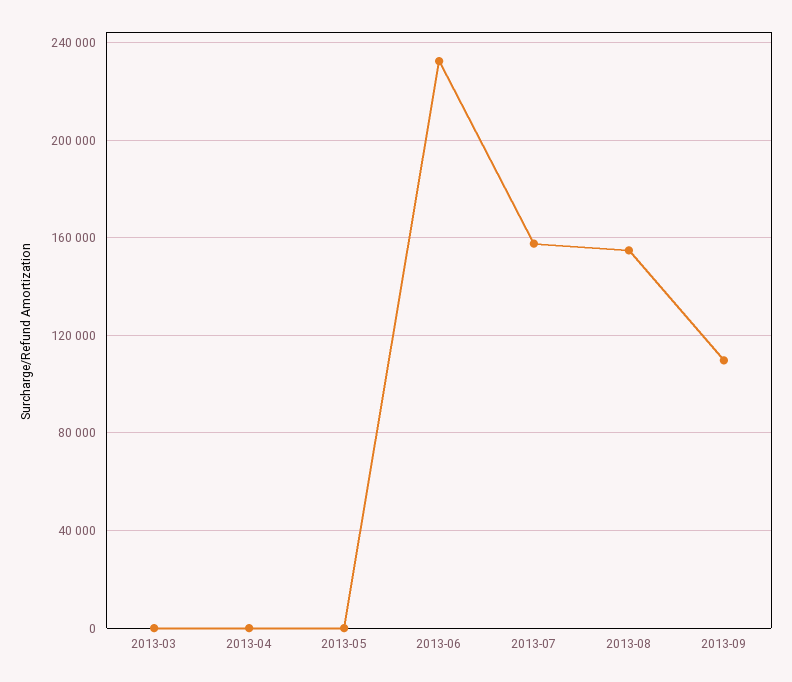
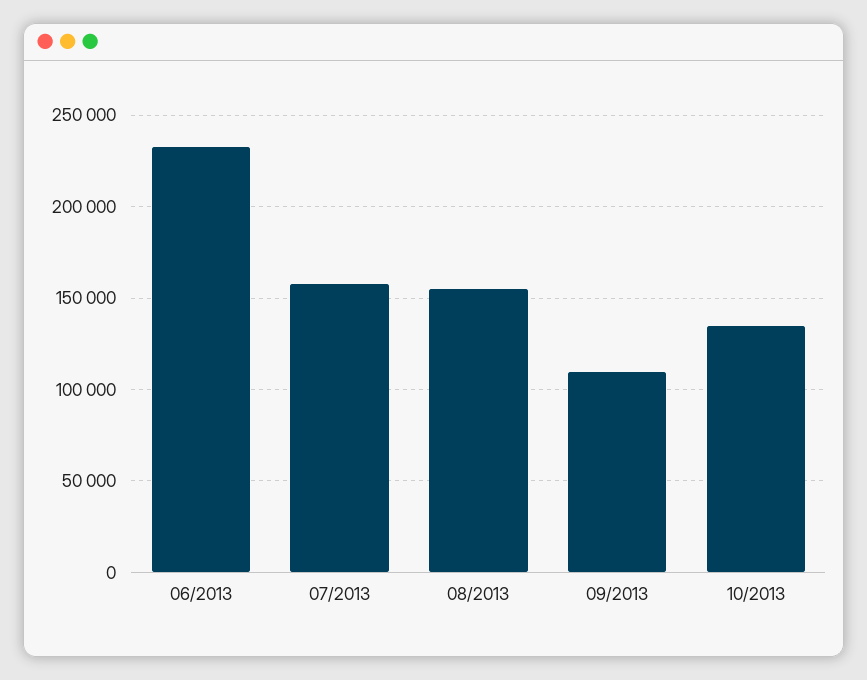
2013-03: 0 -> none
2013-04: 0 -> none
2013-05: 0 -> none
10/2013: none -> 135000

